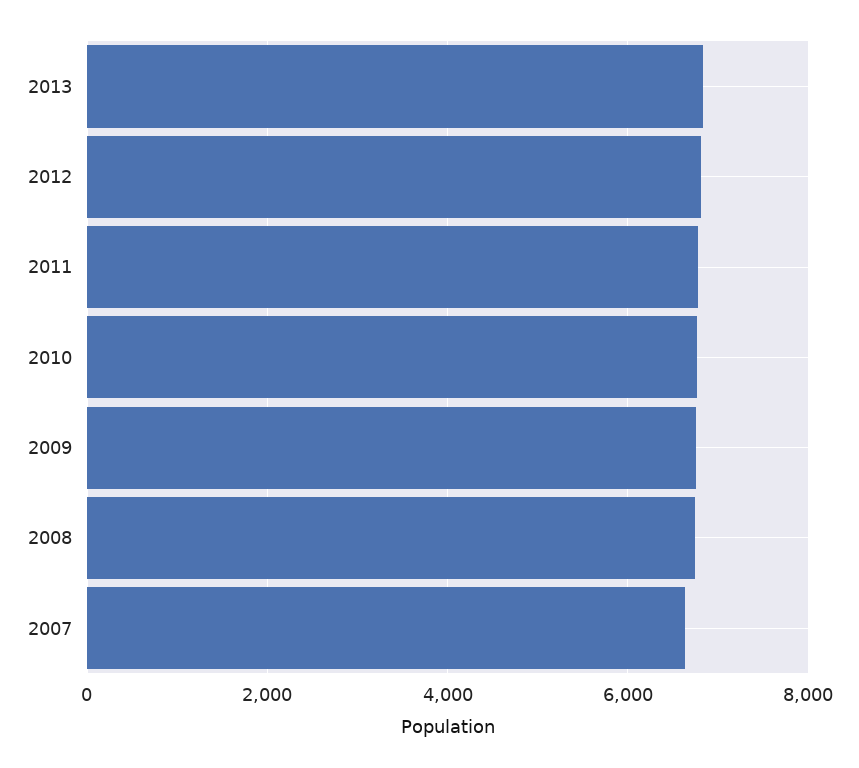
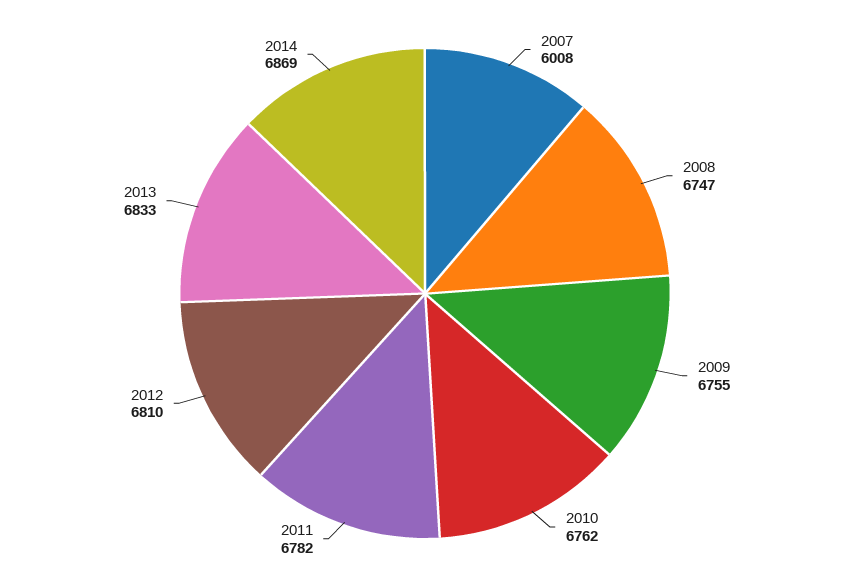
2007: 6600 -> 6008
2014: none -> 6869

